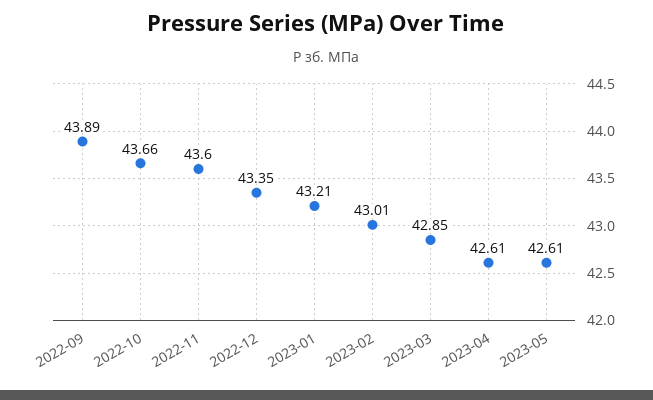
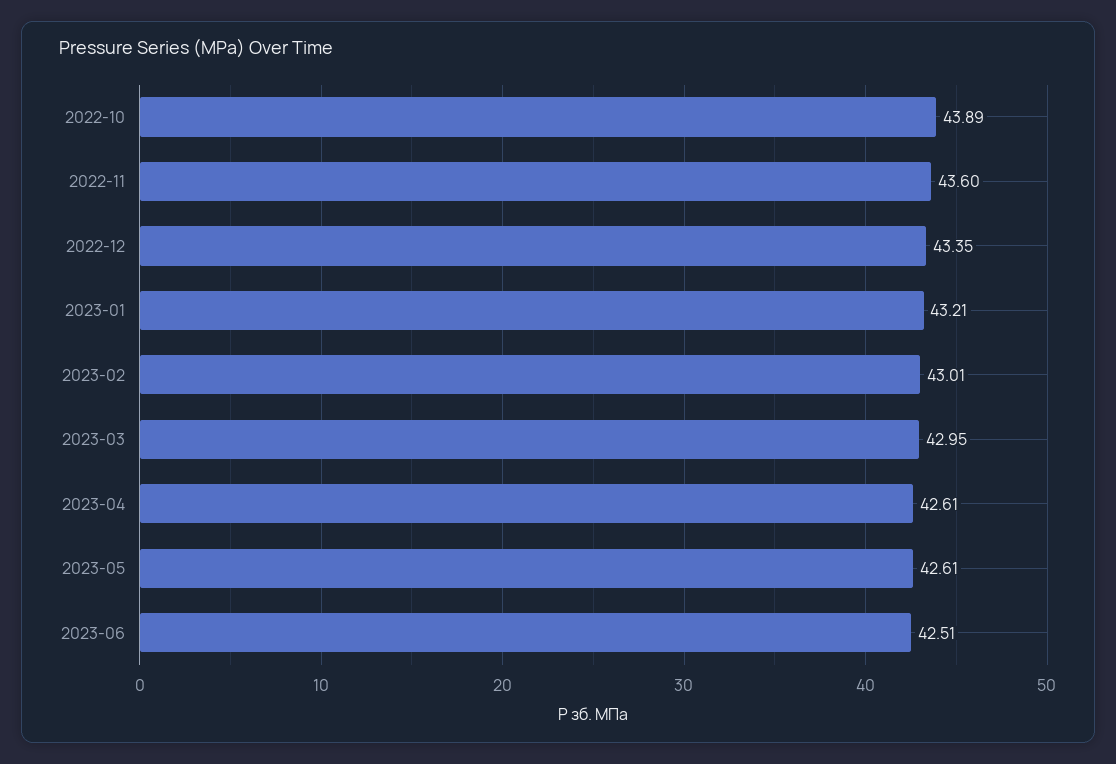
2022-09: 43.89 -> none
2022-10: 43.66 -> 43.89
2023-03: 42.85 -> 42.95
2023-06: none -> 42.51

